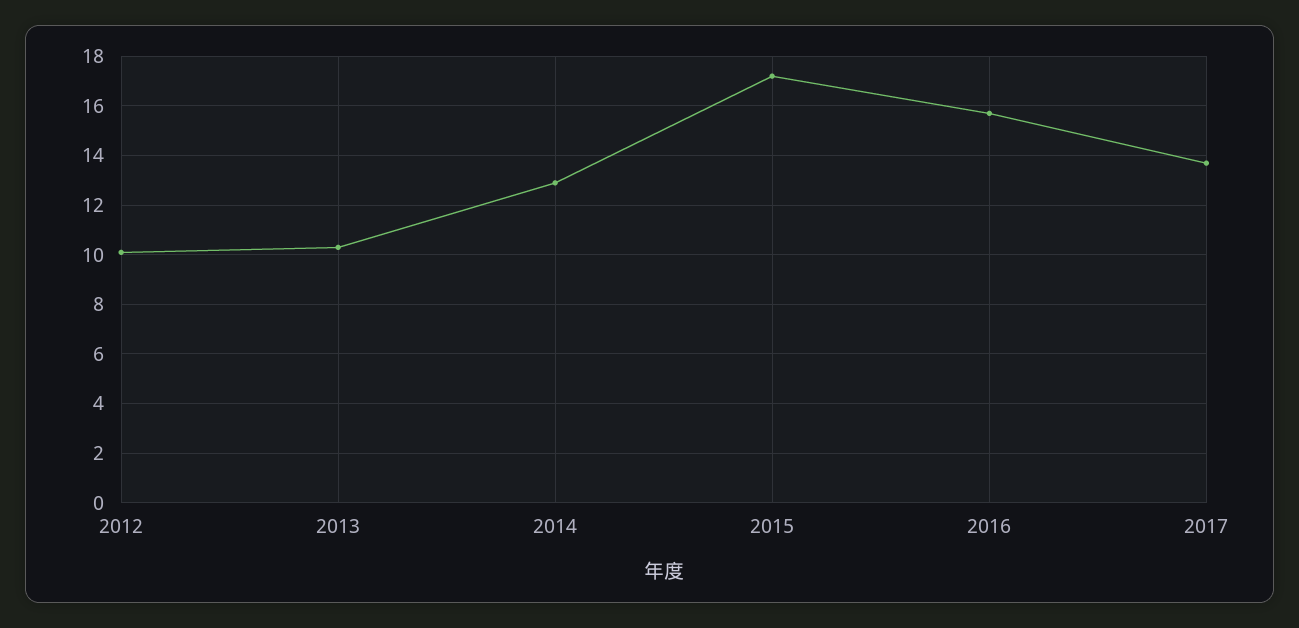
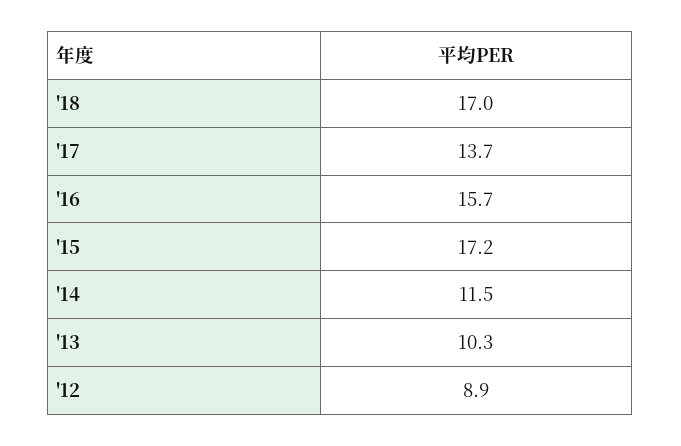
2012: 10 -> 8.9
2014: 13 -> 11.5
'18: none -> 17

